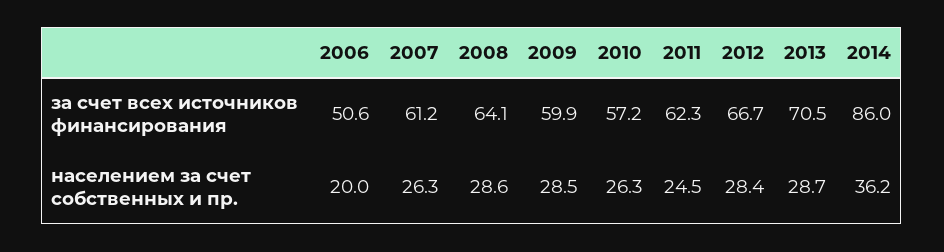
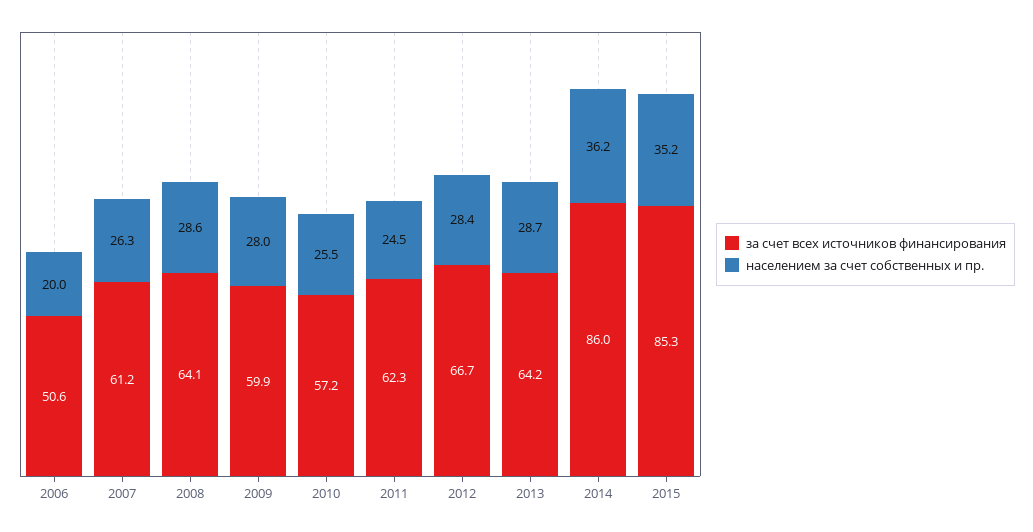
за счет всех источников финансирования, 2013: 70.5 -> 64.2
населением за счет собственных и пр., 2009: 28.5 -> 28
населением за счет собственных и пр., 2010: 26.3 -> 25.5
за счет всех источников финансирования, 2015: none -> 85.3
населением за счет собственных и пр., 2015: none -> 35.2

